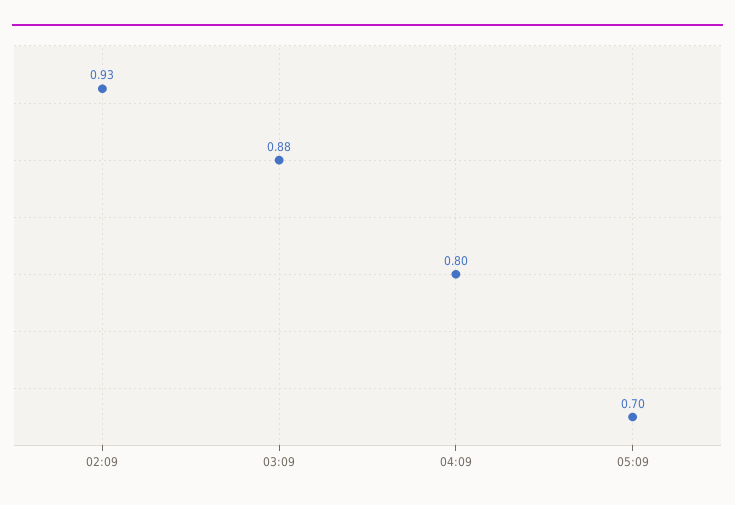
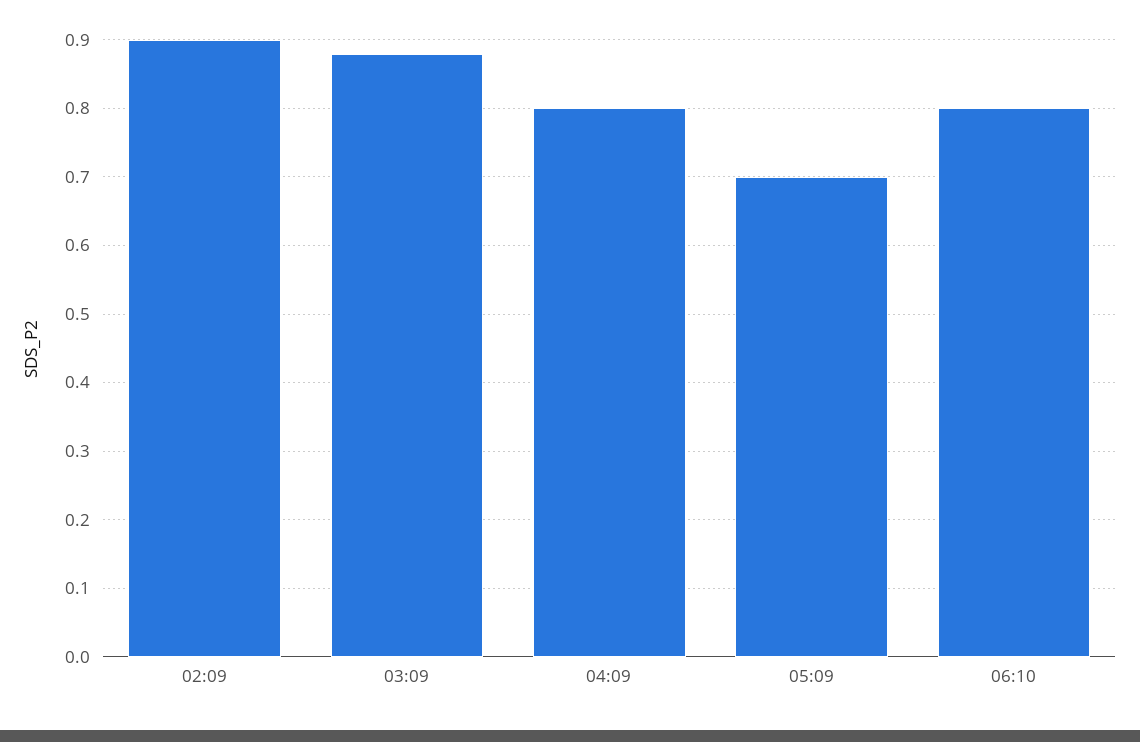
02:09: 0.93 -> 0.9
06:10: none -> 0.8

